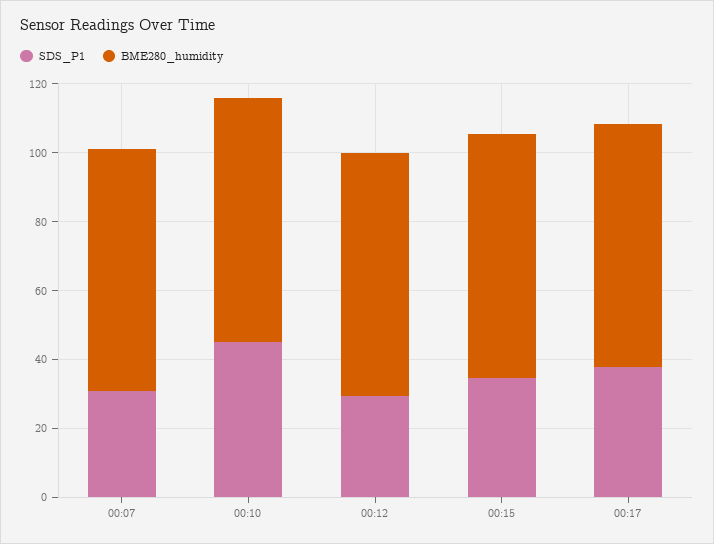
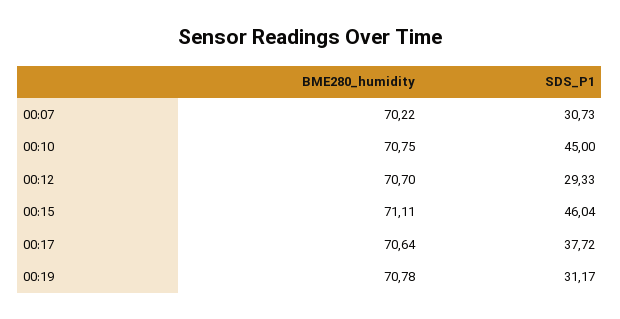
SDS_P1, 00:15: 35 -> 46.04
BME280_humidity, 00:19: none -> 70.78
SDS_P1, 00:19: none -> 31.17

